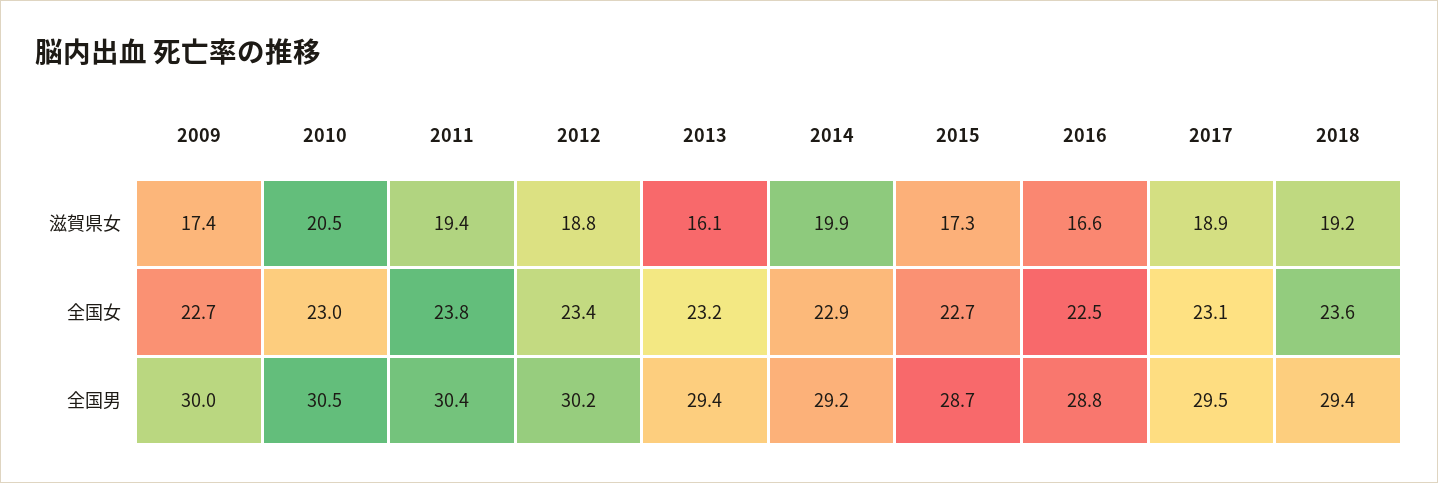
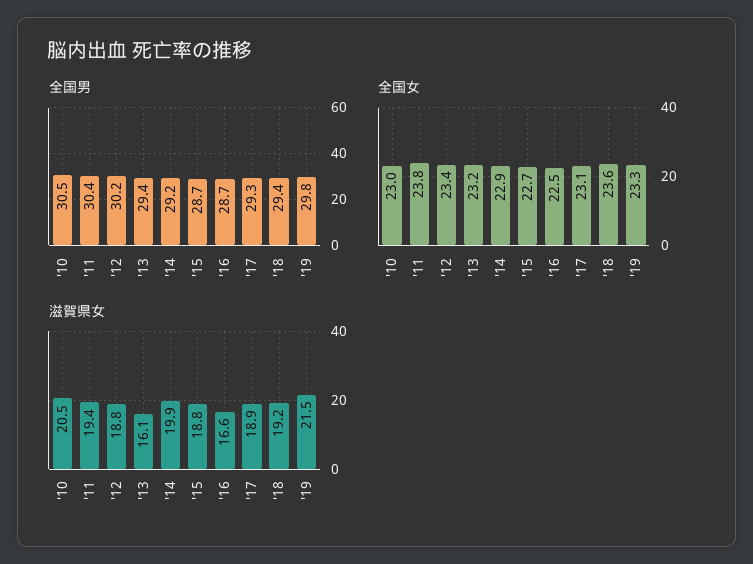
滋賀県女, 2009: 17.4 -> none
滋賀県女, 2015: 17.3 -> 18.8
全国女, 2009: 22.7 -> none
全国男, 2009: 30 -> none
全国男, 2016: 28.8 -> 28.7
全国男, 2017: 29.5 -> 29.3
全国男, '19: none -> 29.8
全国女, '19: none -> 23.3
滋賀県女, '19: none -> 21.5

